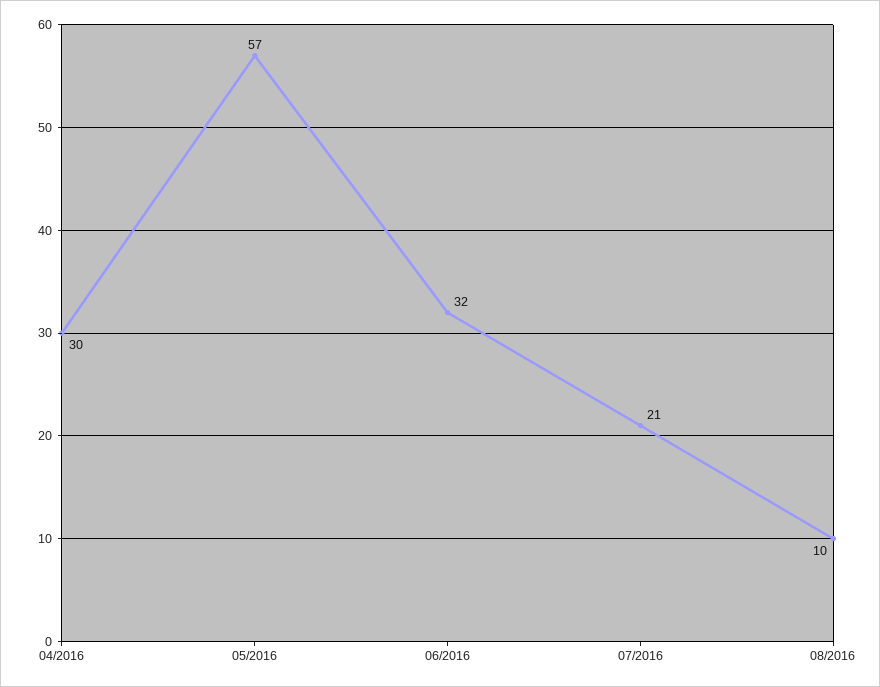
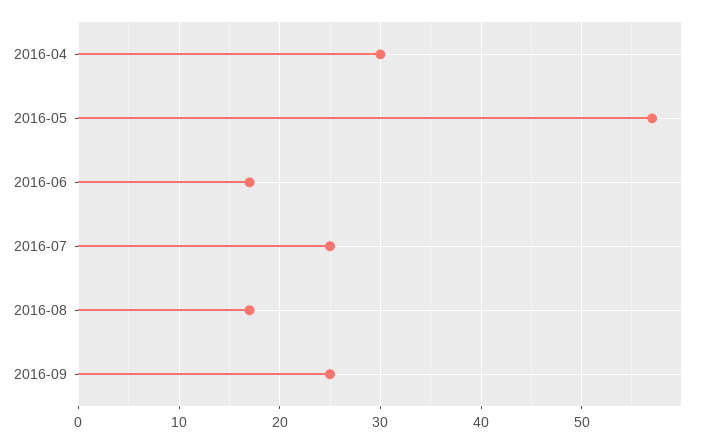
06/2016: 32 -> 17
07/2016: 21 -> 25
08/2016: 10 -> 17
2016-09: none -> 25

